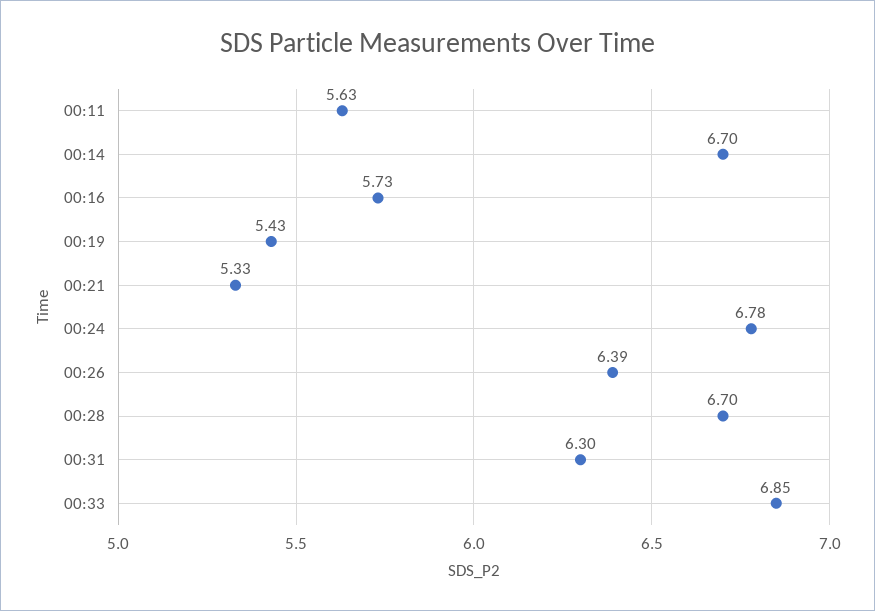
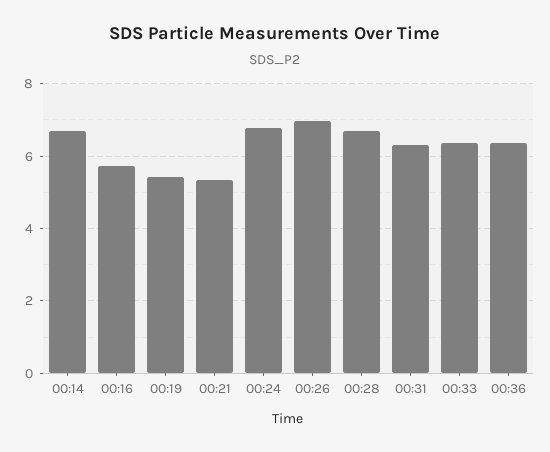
00:11: 5.63 -> none
00:26: 6.39 -> 7
00:33: 6.85 -> 6.4
00:36: none -> 6.4

